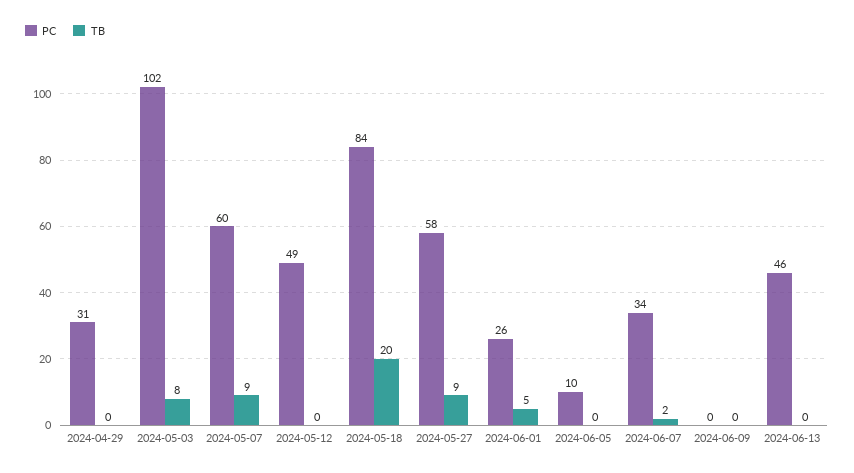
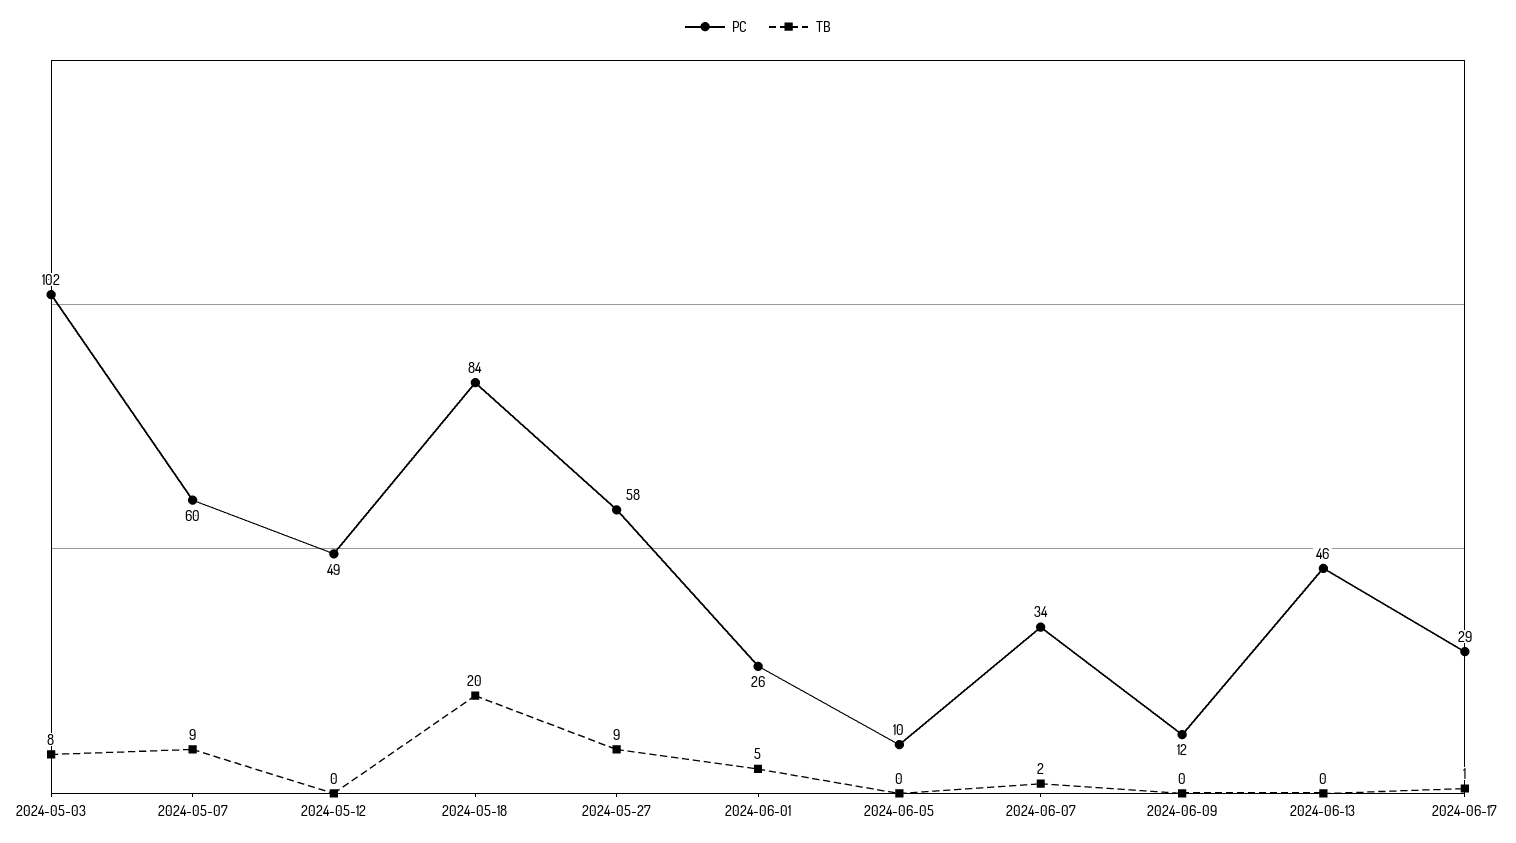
PC, 2024-04-29: 31 -> none
TB, 2024-04-29: 0 -> none
PC, 2024-06-09: 0 -> 12
PC, 2024-06-17: none -> 29
TB, 2024-06-17: none -> 1

